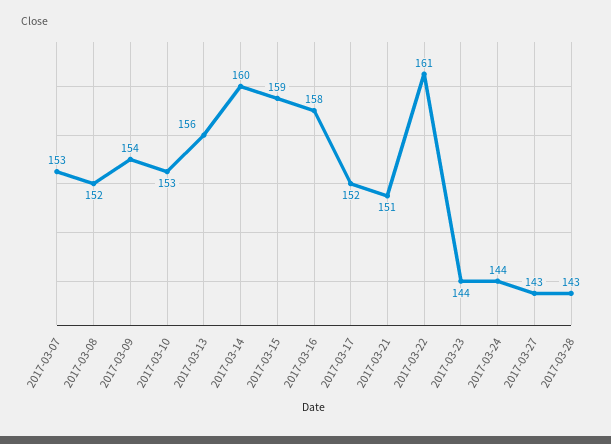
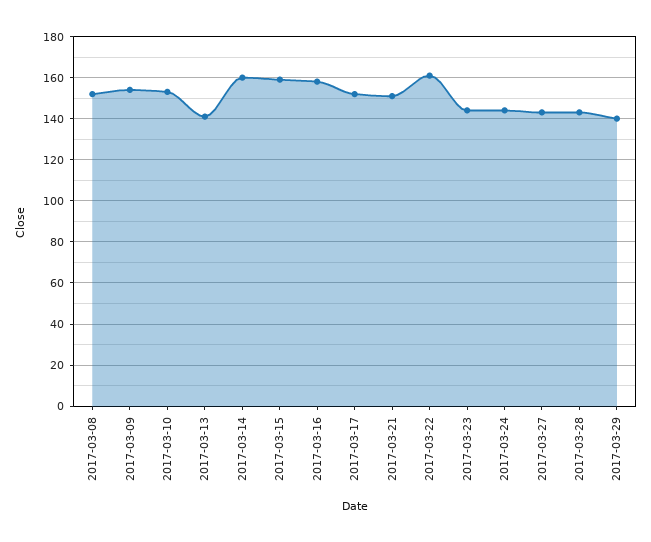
2017-03-07: 153 -> none
2017-03-13: 156 -> 140
2017-03-29: none -> 140

